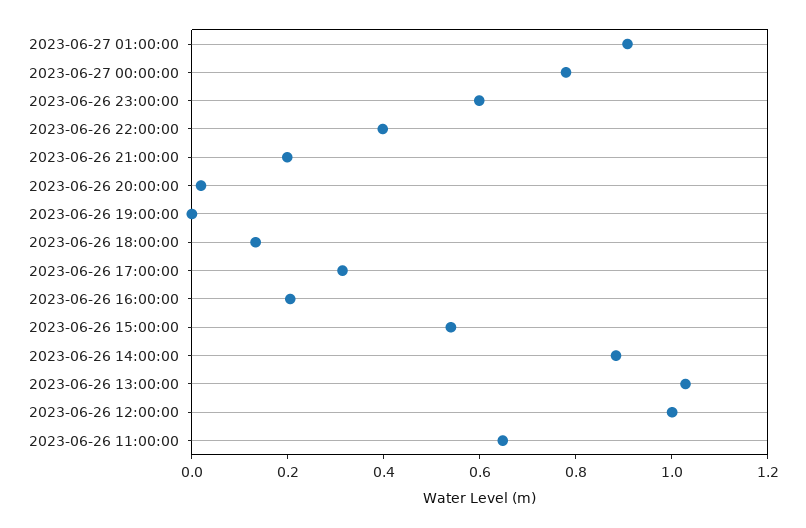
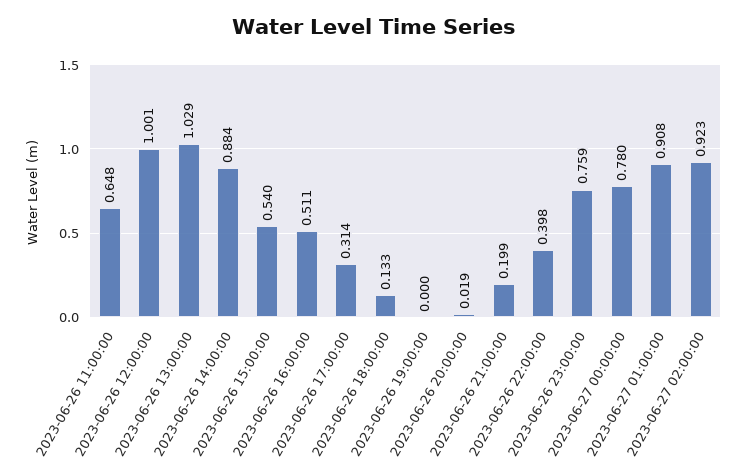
2023-06-26 23:00:00: 0.6 -> 0.759
2023-06-26 16:00:00: 0.2 -> 0.511
2023-06-27 02:00:00: none -> 0.923

